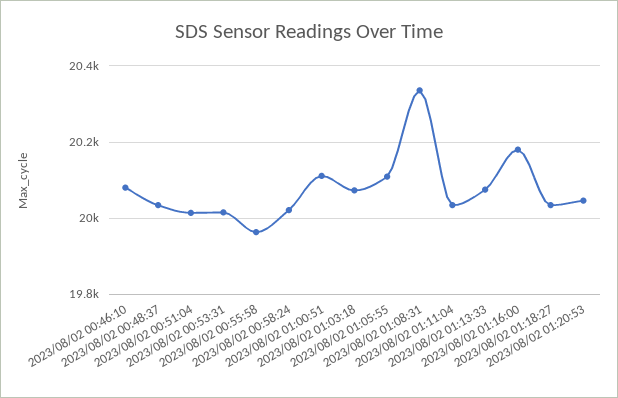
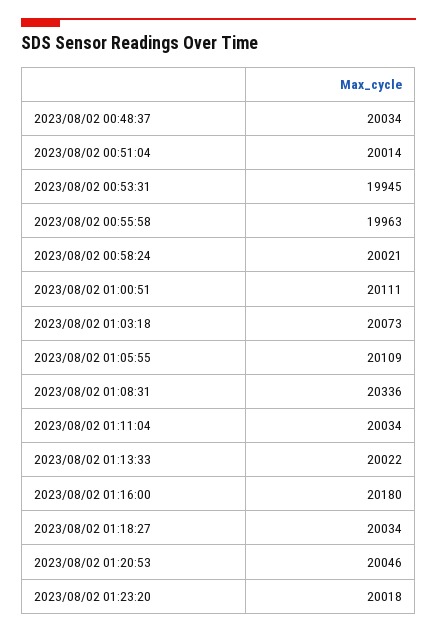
2023/08/02 00:46:10: 20080 -> none
2023/08/02 00:53:31: 20020 -> 19945
2023/08/02 01:13:33: 20080 -> 20022
2023/08/02 01:23:20: none -> 20018

